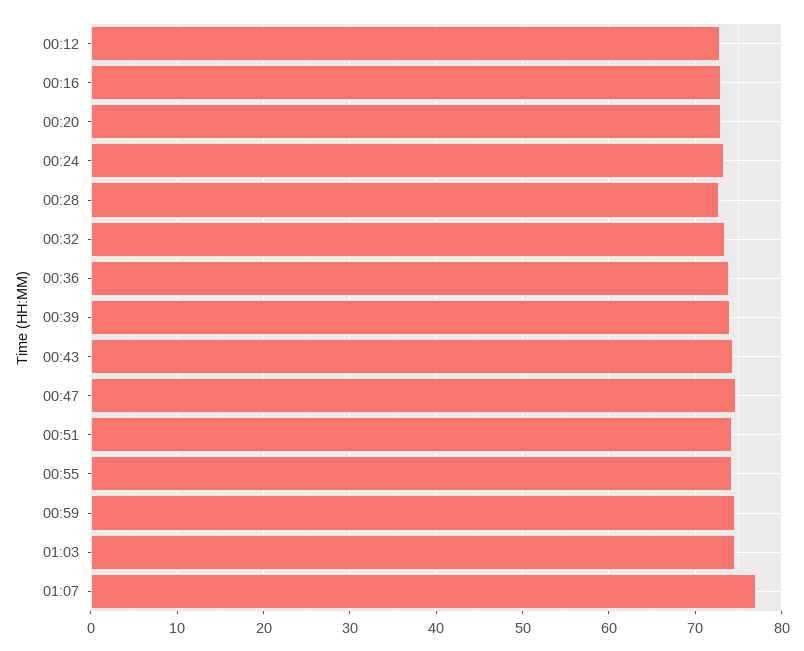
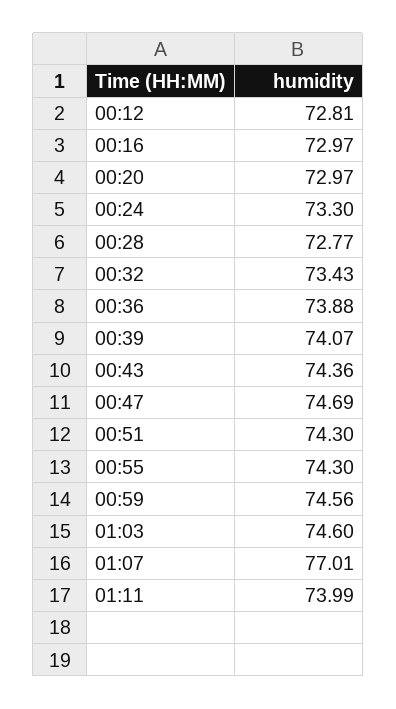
01:11: none -> 73.99

